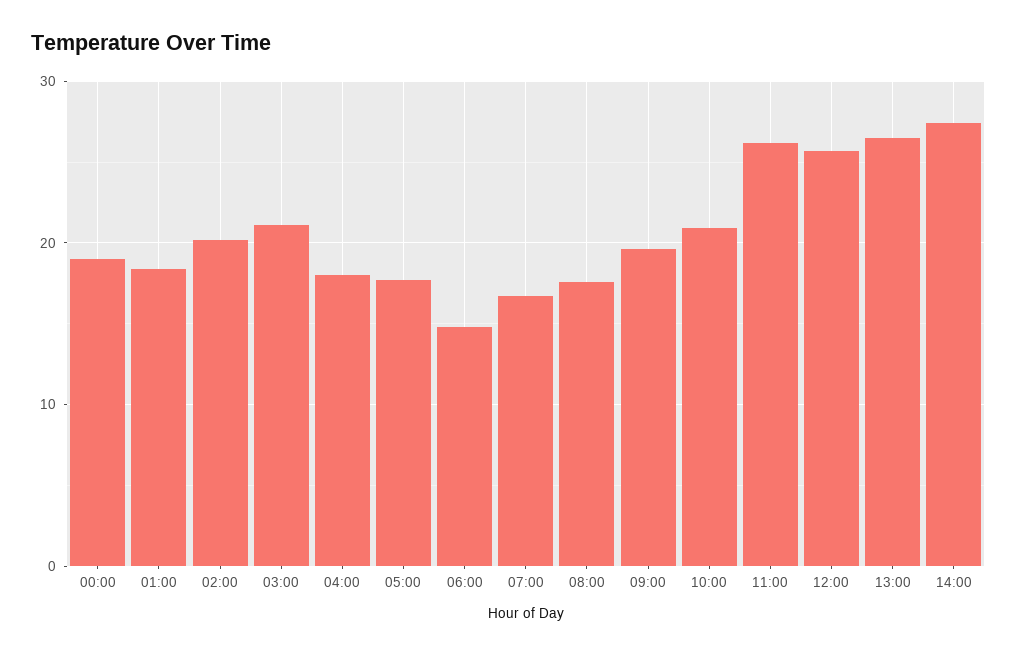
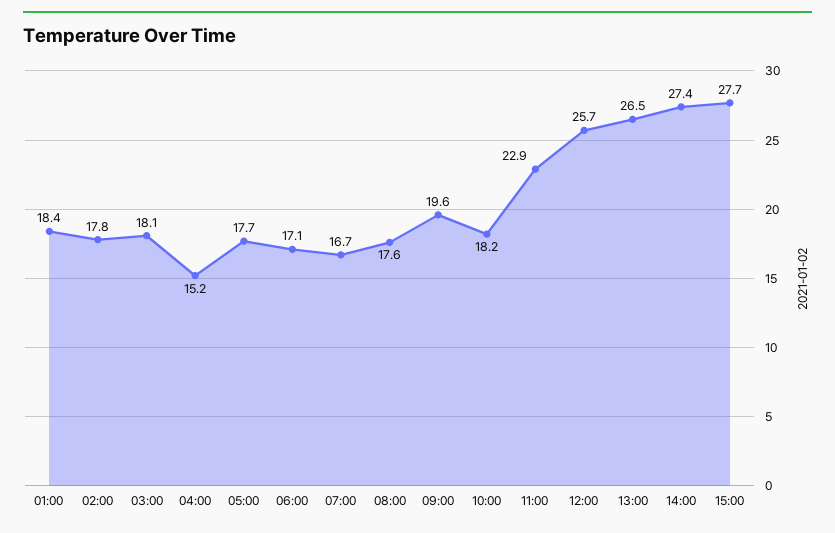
00:00: 19 -> none
02:00: 20 -> 17.8
03:00: 21 -> 18.1
04:00: 18 -> 15.2
06:00: 15 -> 17.1
10:00: 21 -> 18.2
11:00: 26 -> 22.9
15:00: none -> 27.7

